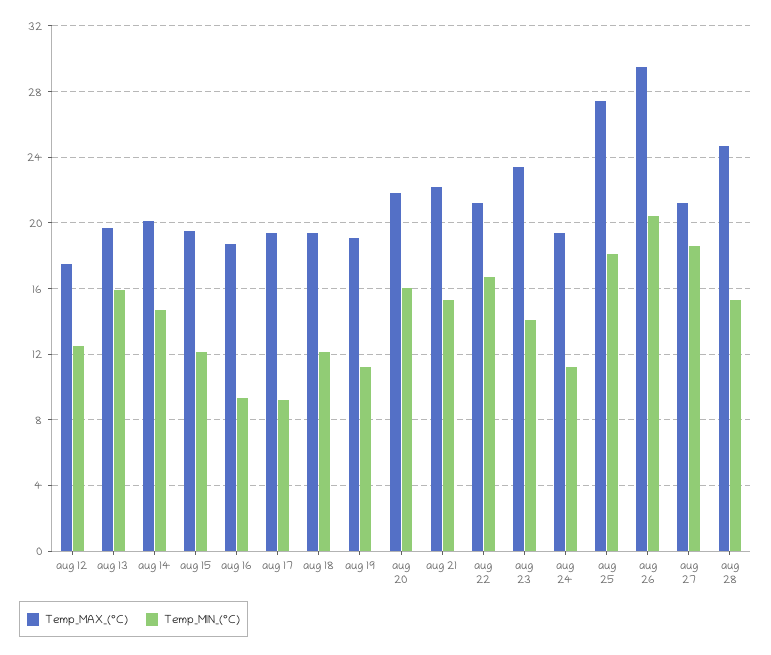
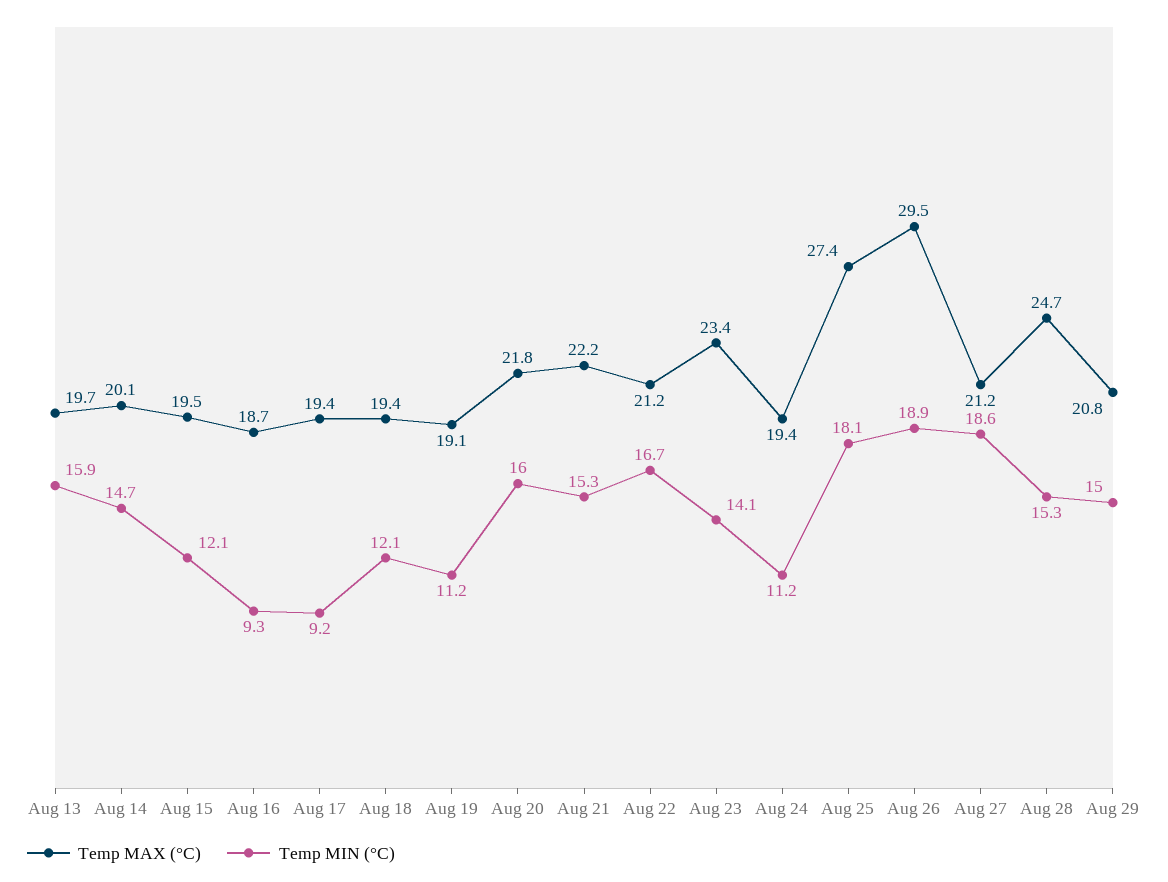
Temp_MAX_(°C), aug 12: 17.5 -> none
Temp_MIN_(°C), aug 12: 12.5 -> none
Temp_MIN_(°C), aug 26: 20.5 -> 18.9
Temp_MAX_(°C), Aug 29: none -> 20.8
Temp_MIN_(°C), Aug 29: none -> 15

